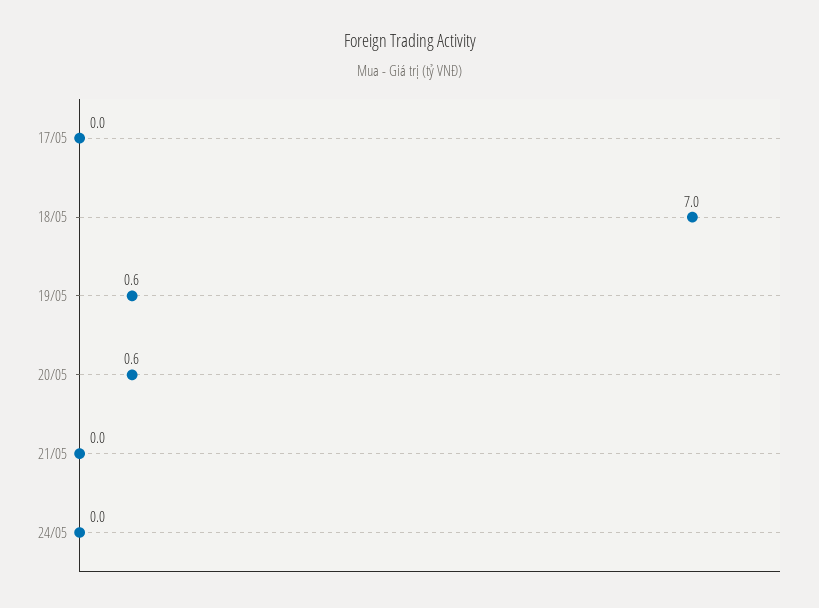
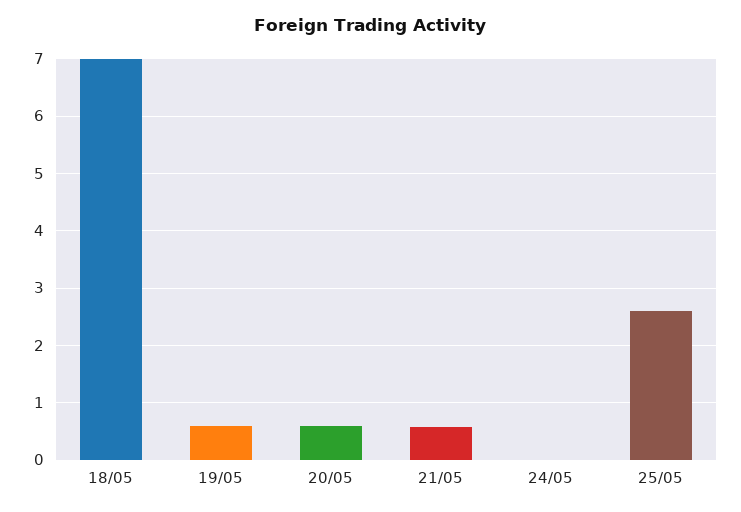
17/05: 0 -> none
21/05: 0 -> 0.6
25/05: none -> 2.6

